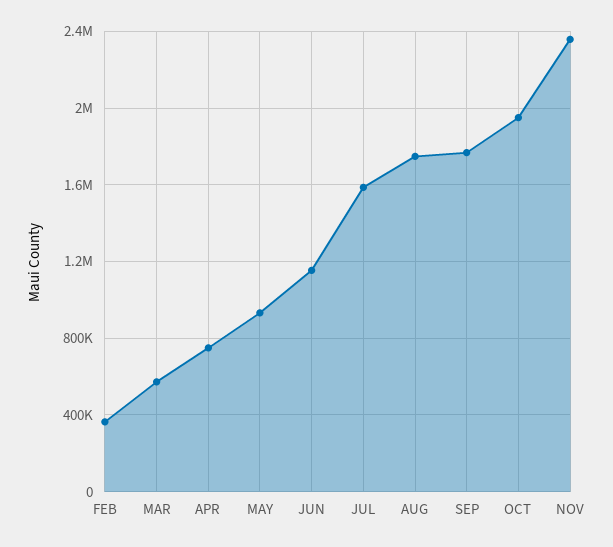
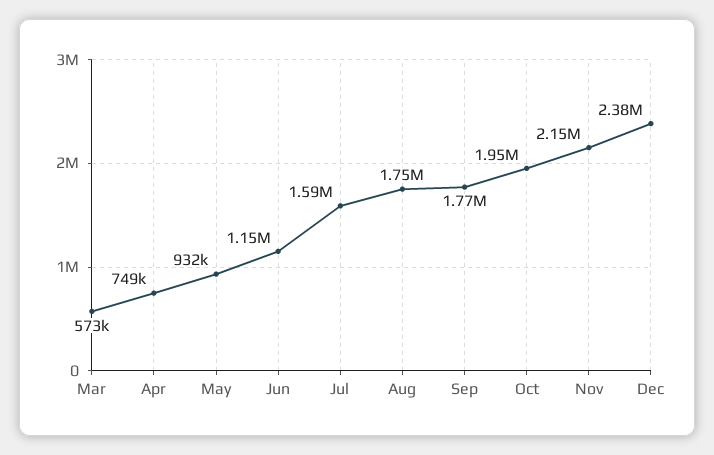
FEB: 350000 -> none
NOV: 2350000 -> 2150000
Dec: none -> 2380000

